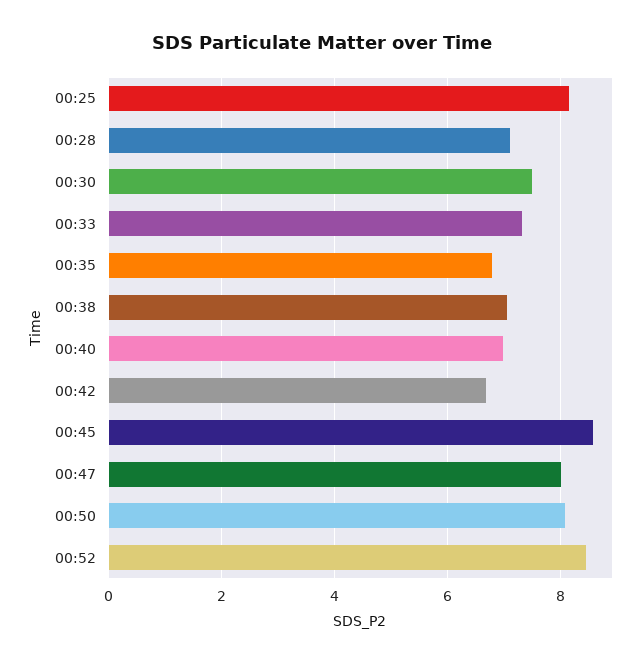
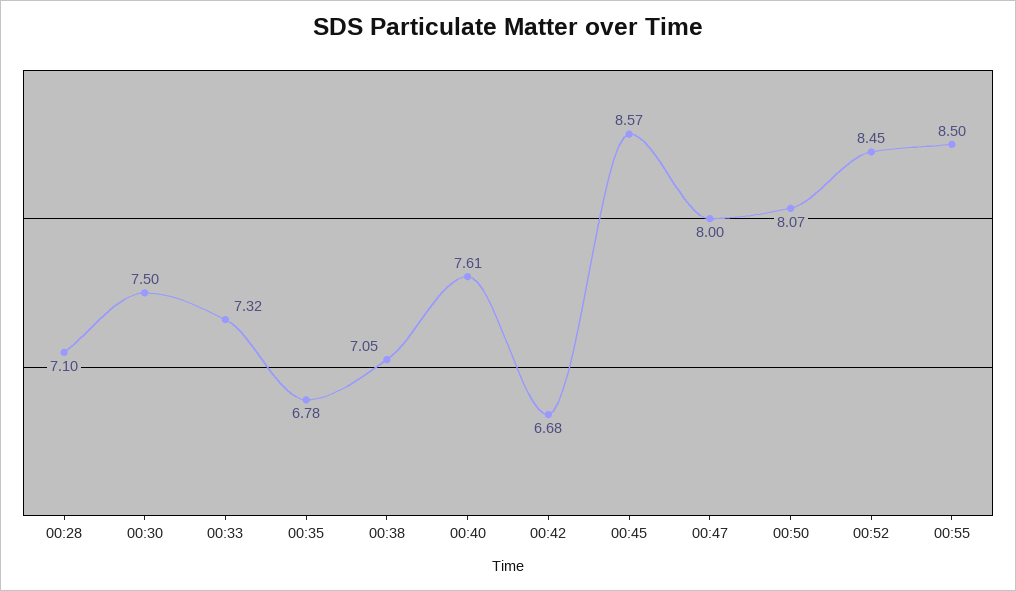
00:25: 8.2 -> none
00:40: 7 -> 7.61
00:55: none -> 8.5

